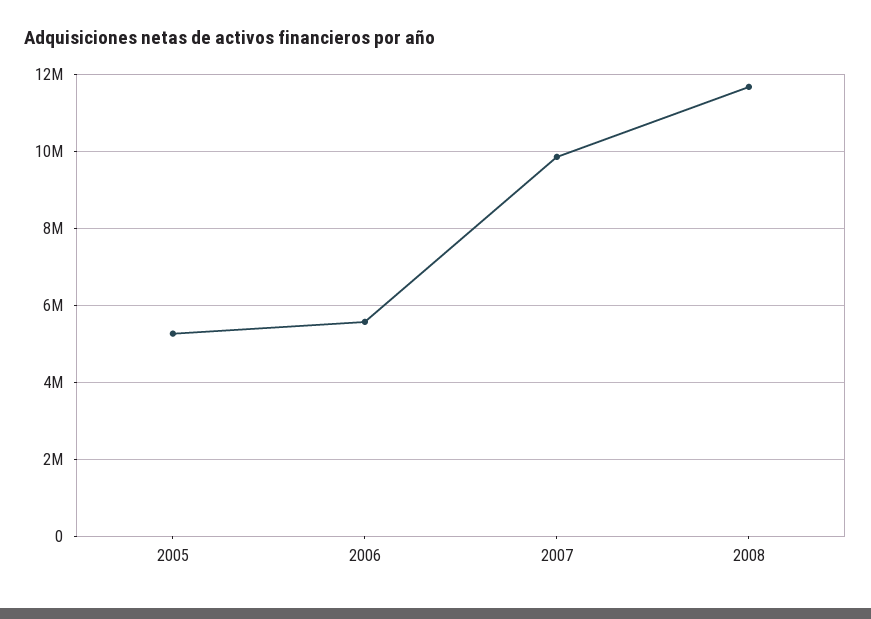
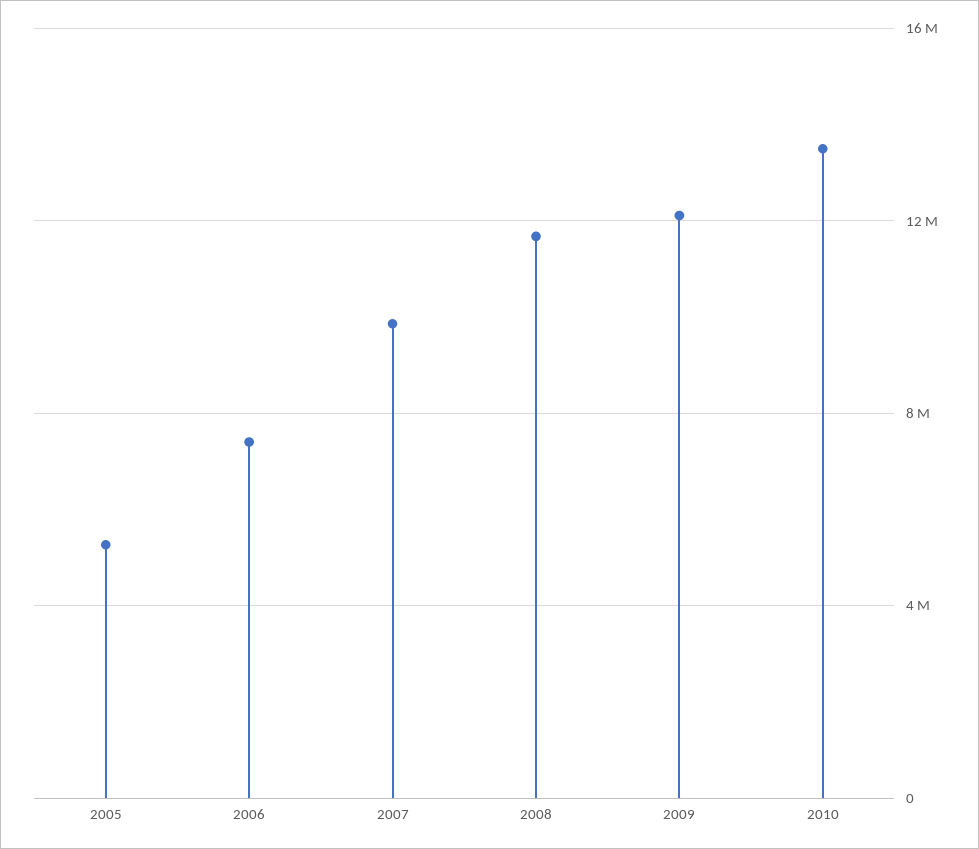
2006: 5600000 -> 7500000
2009: none -> 12000000
2010: none -> 13500000

